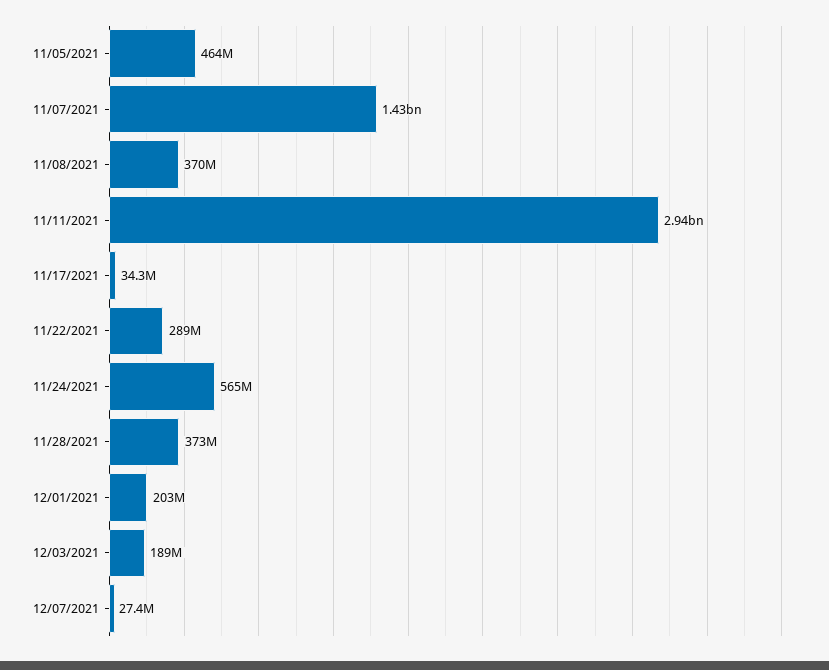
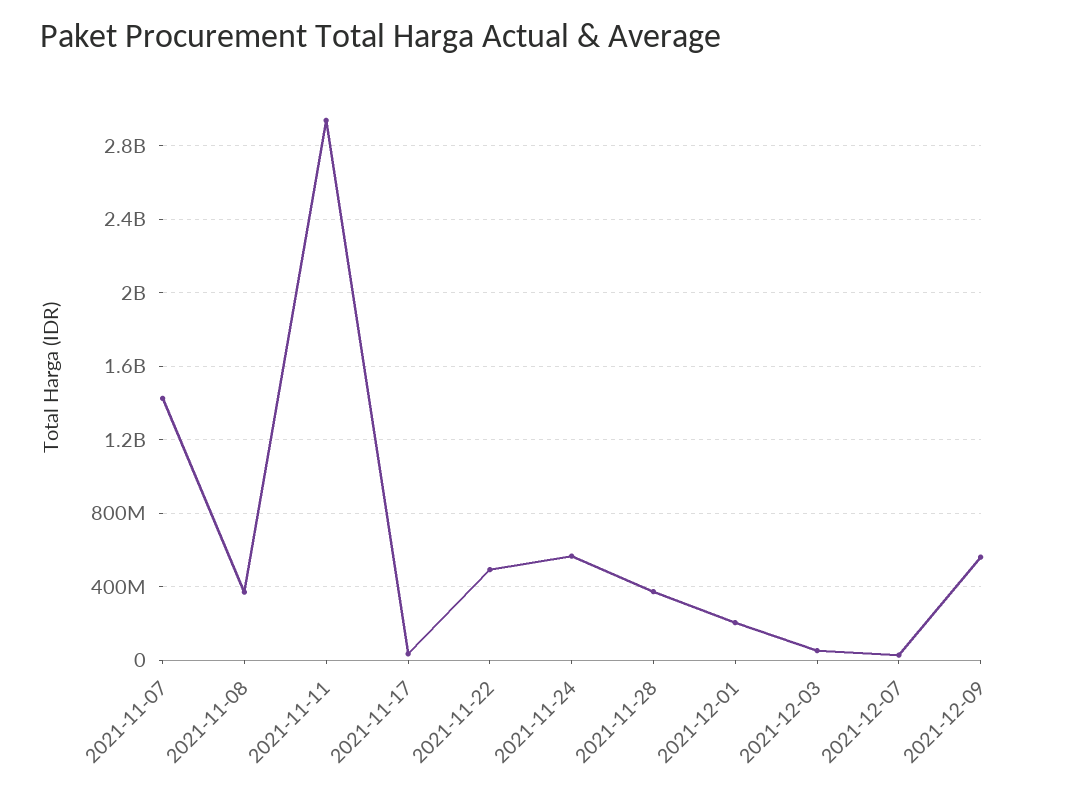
11/05/2021: 464000000 -> none
11/22/2021: 289000000 -> 500000000
12/03/2021: 189000000 -> 50000000
2021-12-09: none -> 550000000

